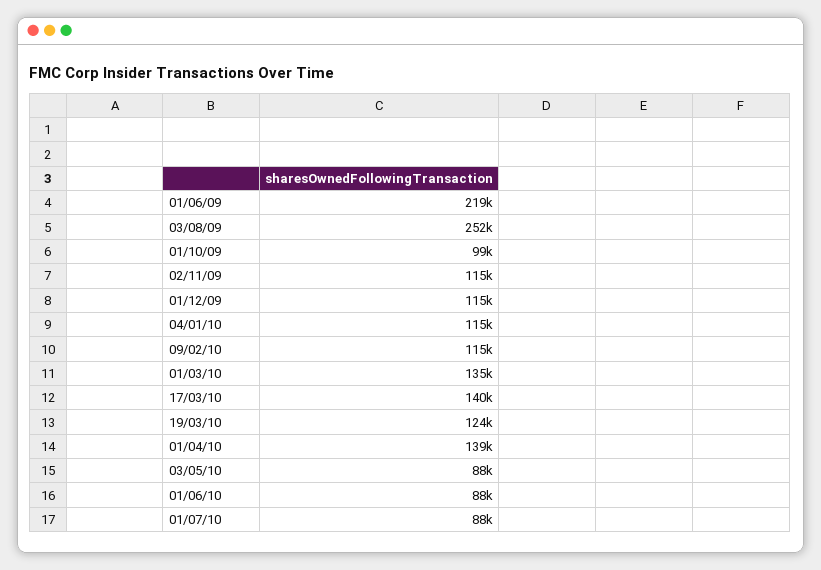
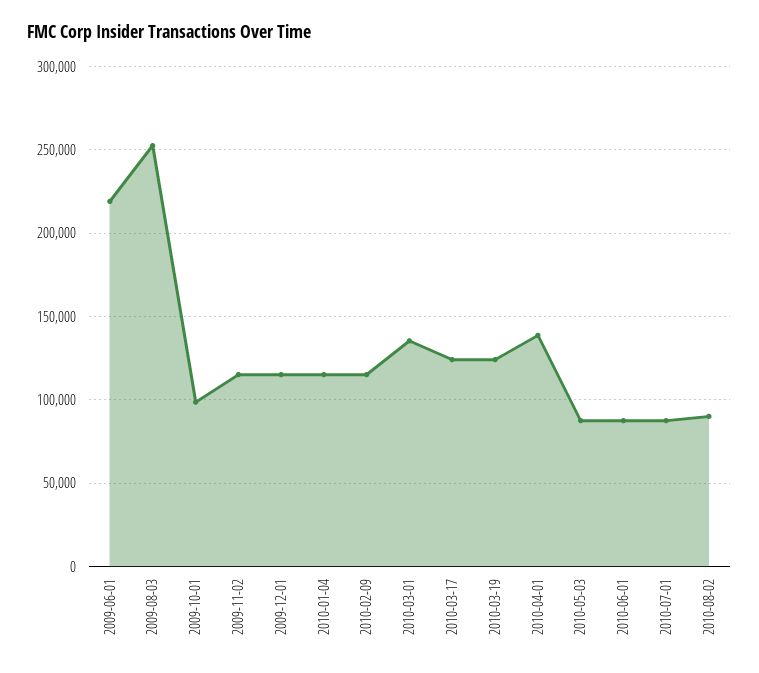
17/03/10: 140000 -> 125000
2010-08-02: none -> 90000

